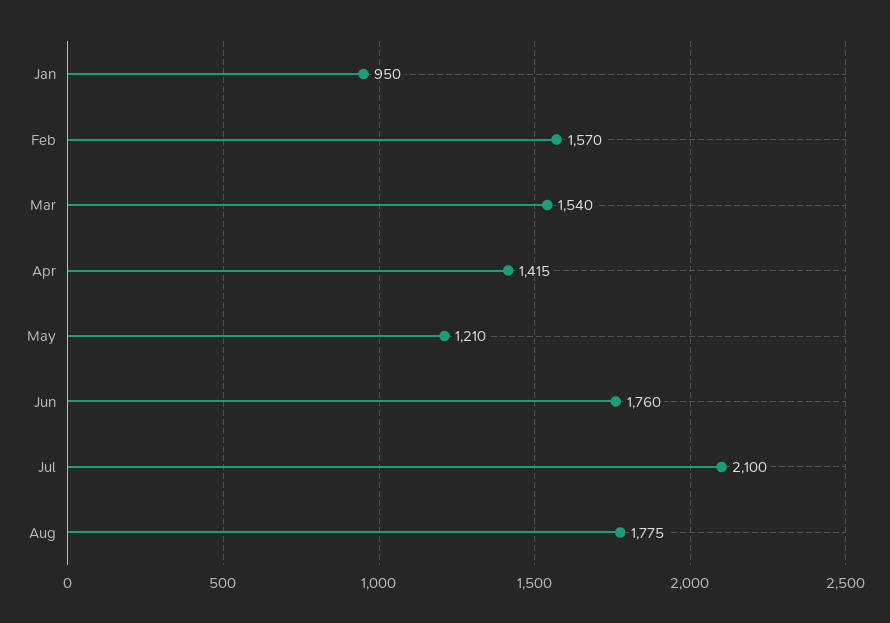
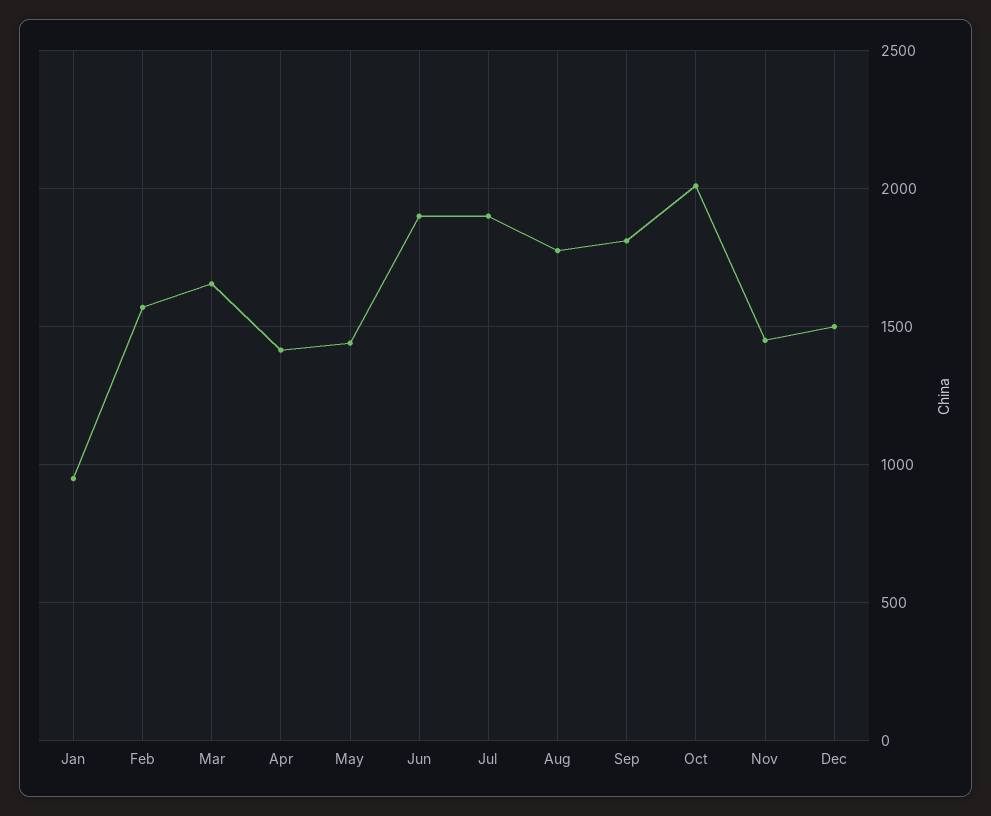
Mar: 1540 -> 1650
May: 1210 -> 1450
Jun: 1760 -> 1900
Jul: 2100 -> 1900
Sep: none -> 1800
Oct: none -> 2000
Nov: none -> 1450
Dec: none -> 1500

